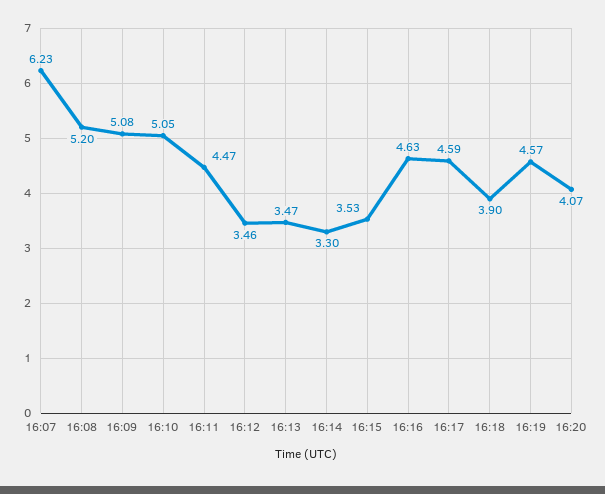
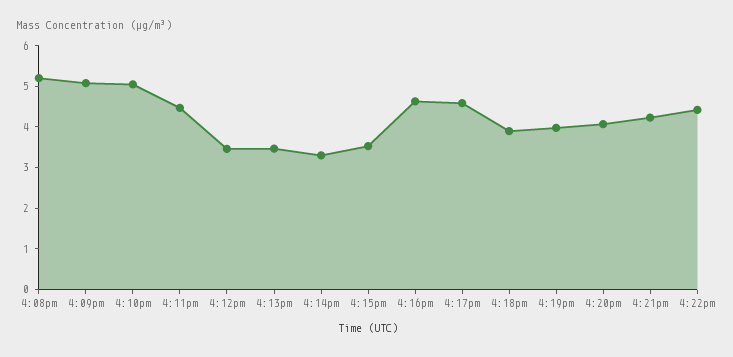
16:07: 6.23 -> none
16:19: 4.57 -> 4
4:21pm: none -> 4.2
4:22pm: none -> 4.4

